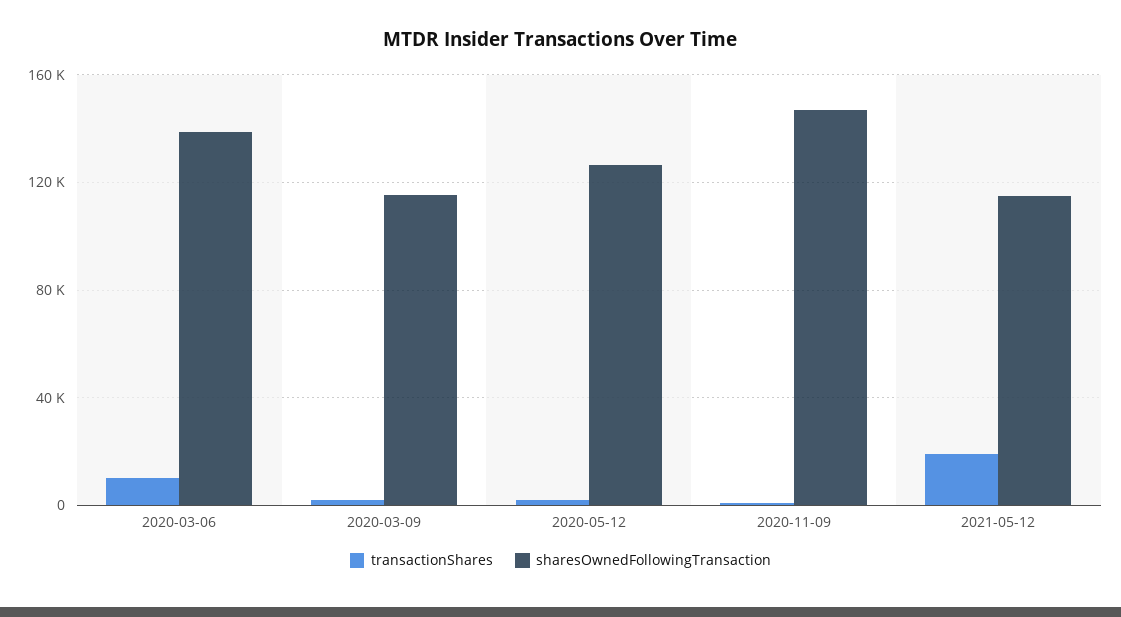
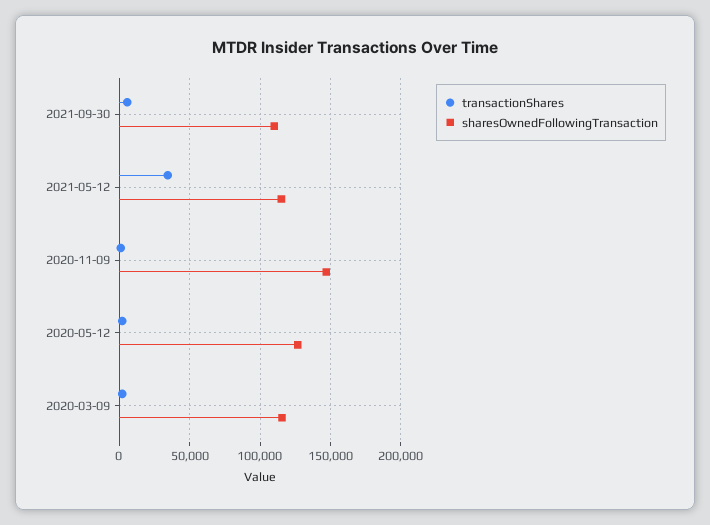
transactionShares, 2020-03-06: 10000 -> none
sharesOwnedFollowingTransaction, 2020-03-06: 140000 -> none
transactionShares, 2021-05-12: 20000 -> 35000
transactionShares, 2021-09-30: none -> 5000
sharesOwnedFollowingTransaction, 2021-09-30: none -> 110000

